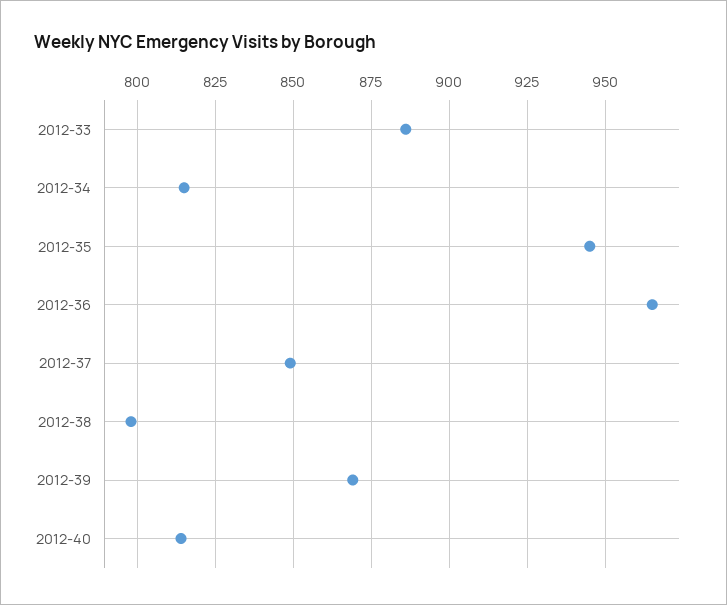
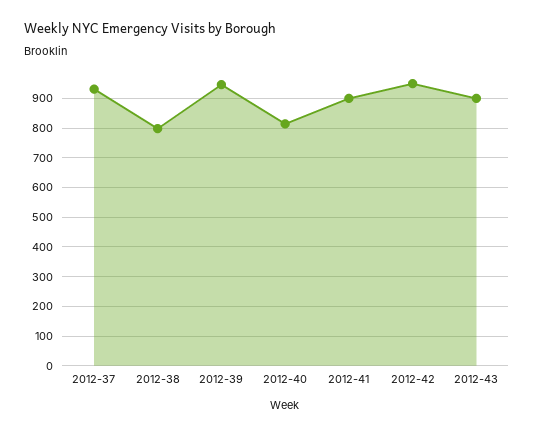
2012-33: 885 -> none
2012-34: 815 -> none
2012-35: 945 -> none
2012-36: 965 -> none
2012-37: 850 -> 925
2012-39: 870 -> 950
2012-41: none -> 900
2012-42: none -> 950
2012-43: none -> 900

